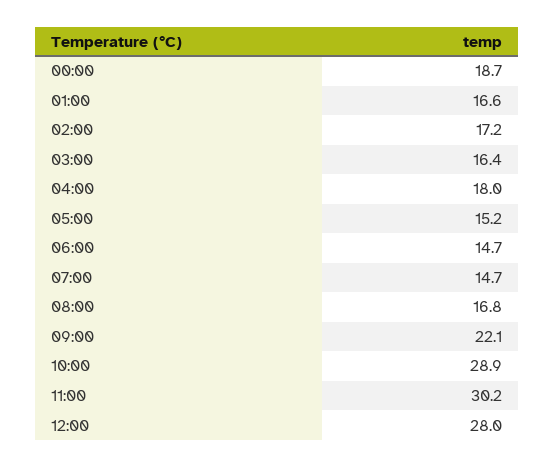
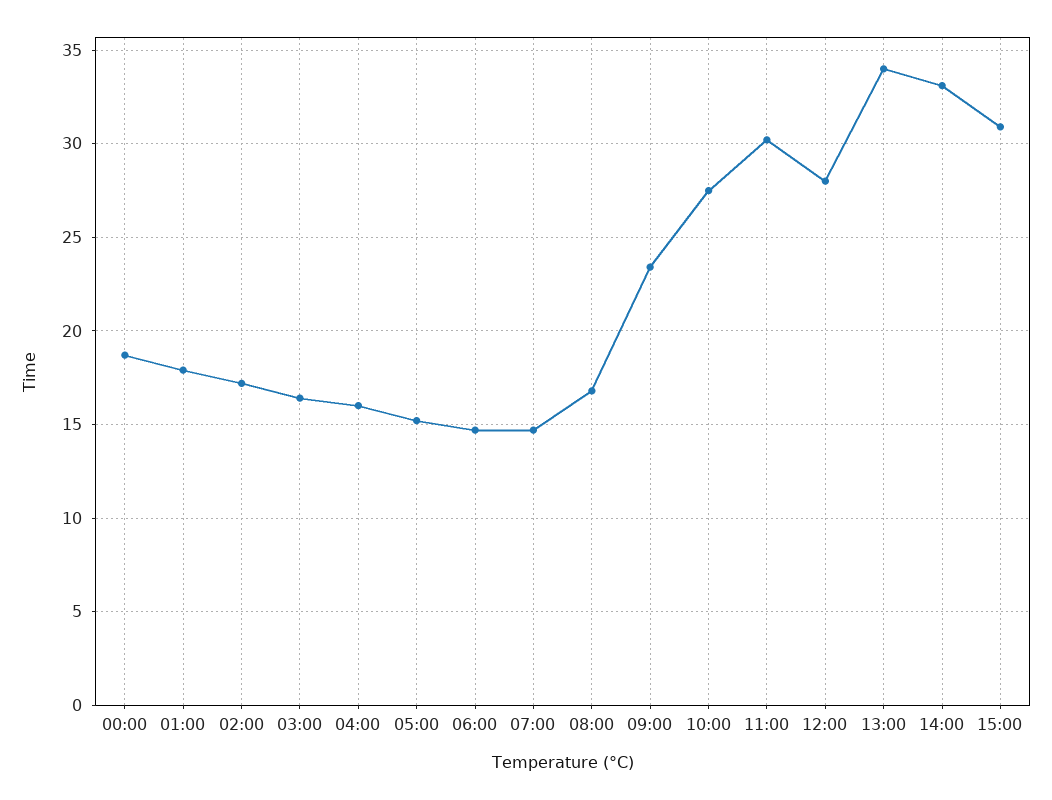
01:00: 16.6 -> 18
04:00: 18 -> 16
09:00: 22.1 -> 23.5
10:00: 28.9 -> 27.5
13:00: none -> 34
14:00: none -> 33
15:00: none -> 31

